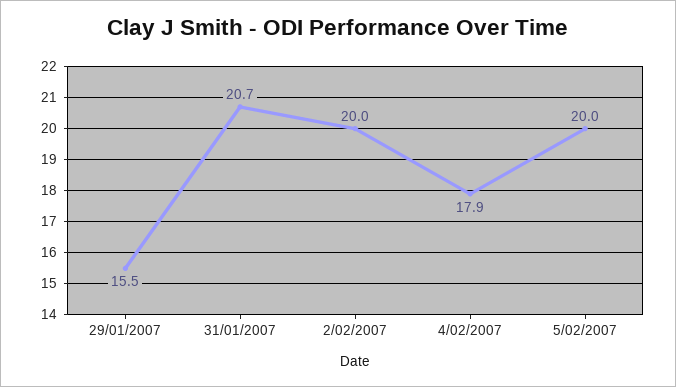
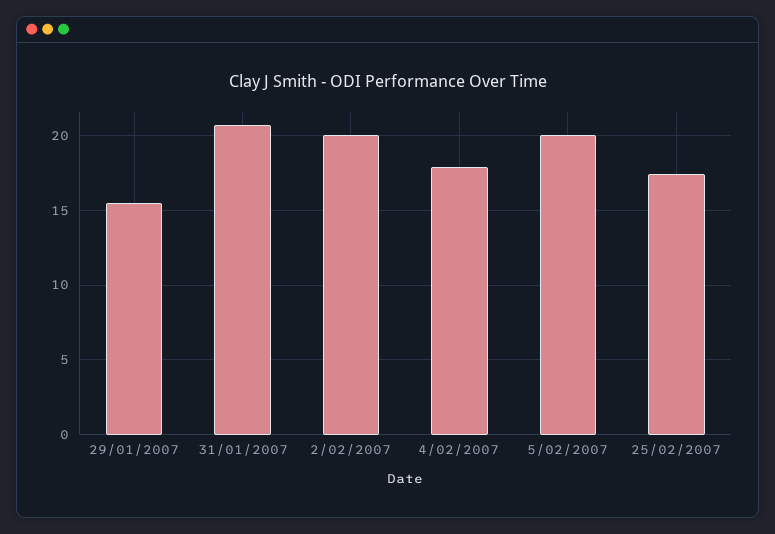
25/02/2007: none -> 17.5

